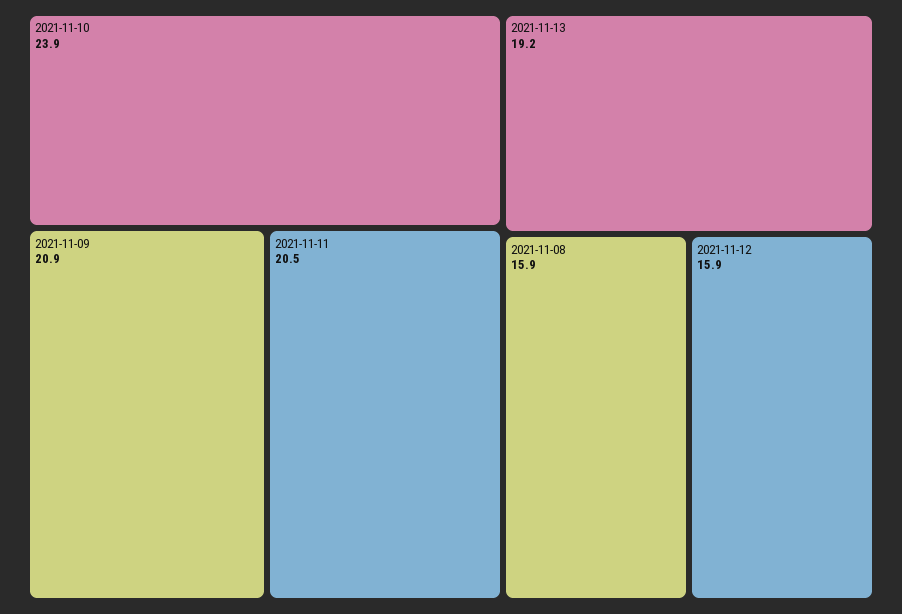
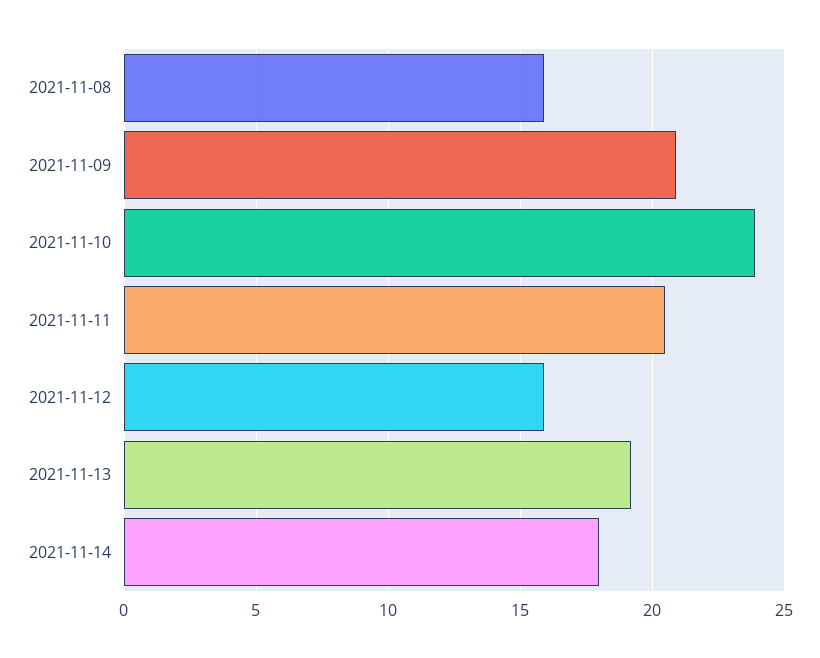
2021-11-14: none -> 18

